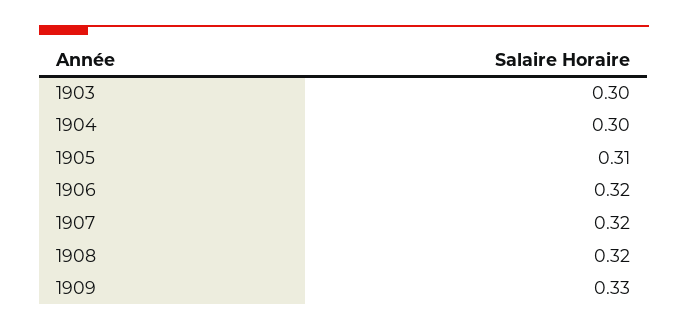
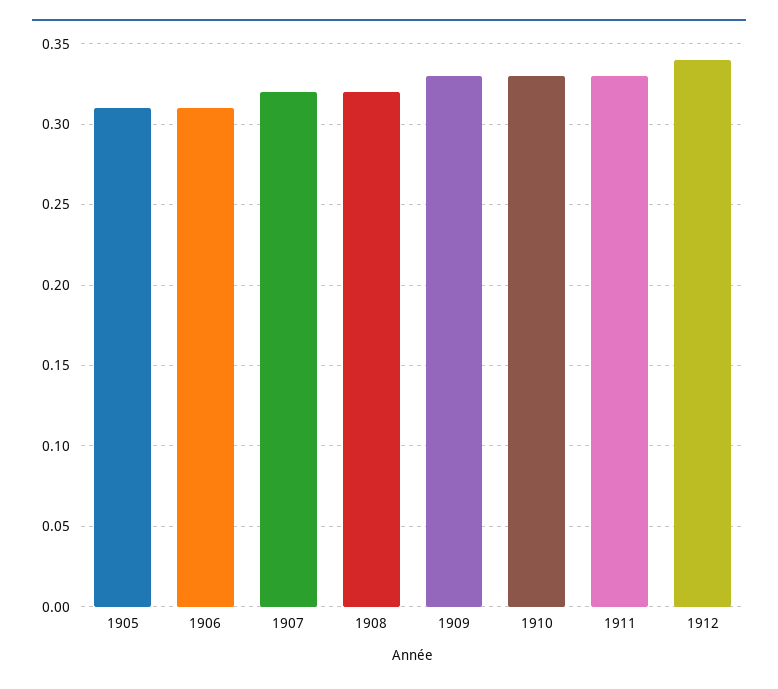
1903: 0.3 -> none
1904: 0.3 -> none
1906: 0.32 -> 0.31
1910: none -> 0.33
1911: none -> 0.33
1912: none -> 0.34

